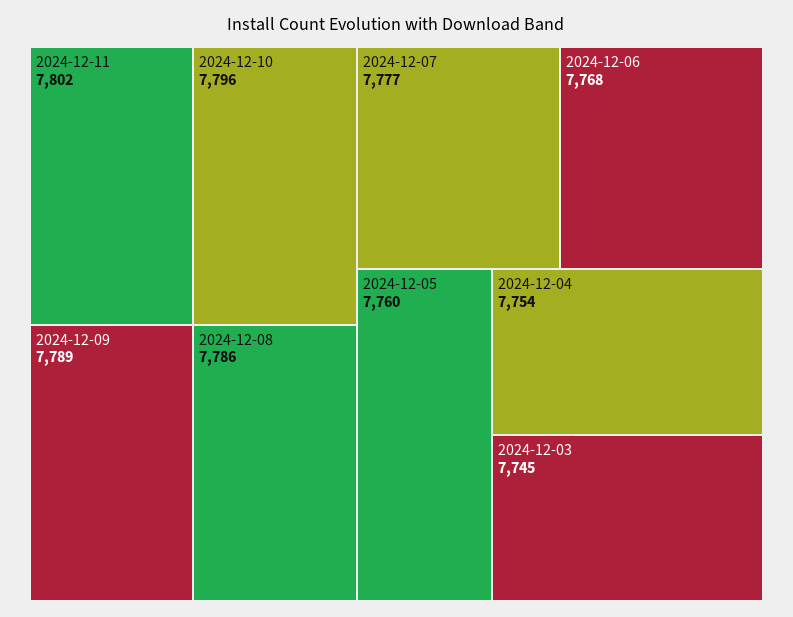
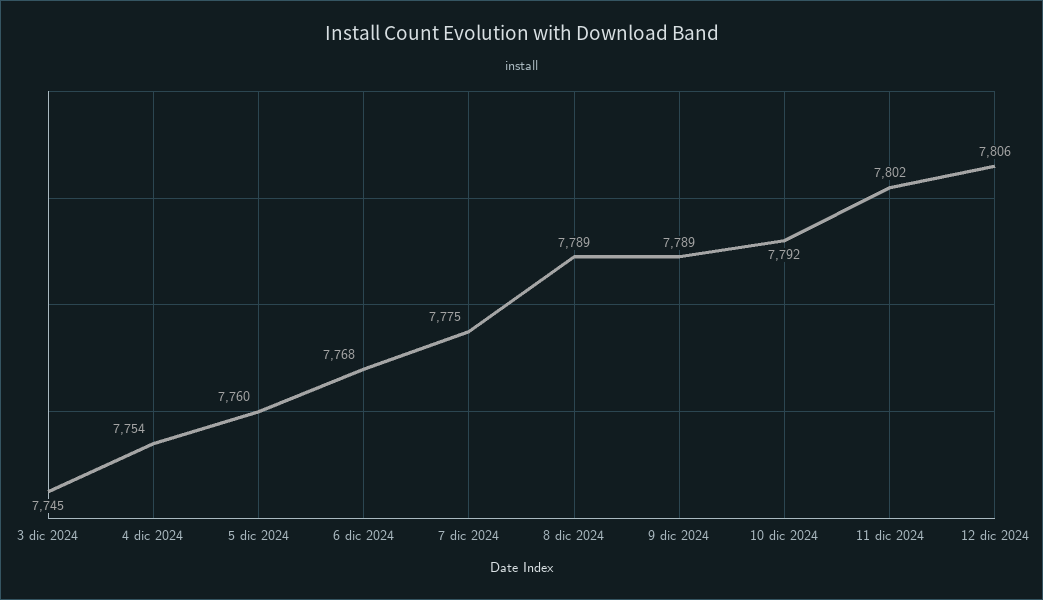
2024-12-10: 7796 -> 7792
2024-12-08: 7786 -> 7789
2024-12-07: 7777 -> 7775
12 dic 2024: none -> 7806

